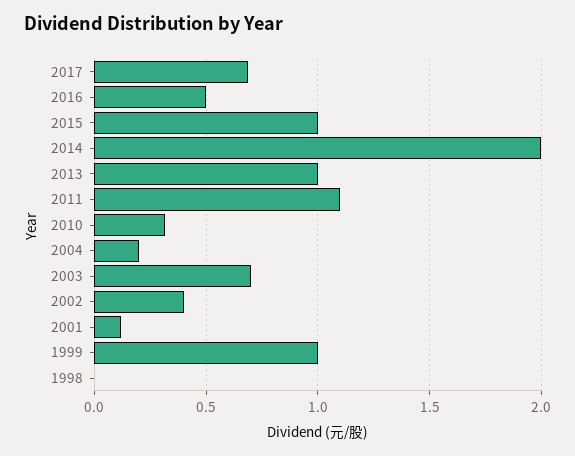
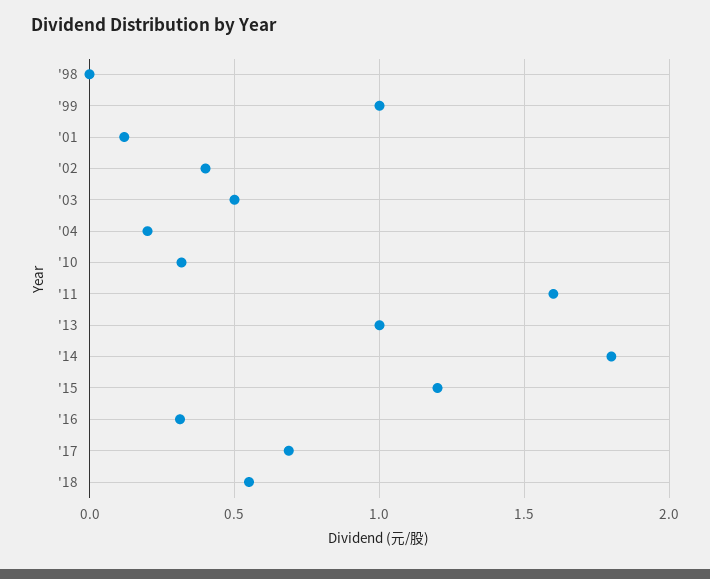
2016: 0.5 -> 0.3
2015: 1 -> 1.2
2014: 2 -> 1.8
2011: 1.1 -> 1.6
2003: 0.7 -> 0.5
'18: none -> 0.55

